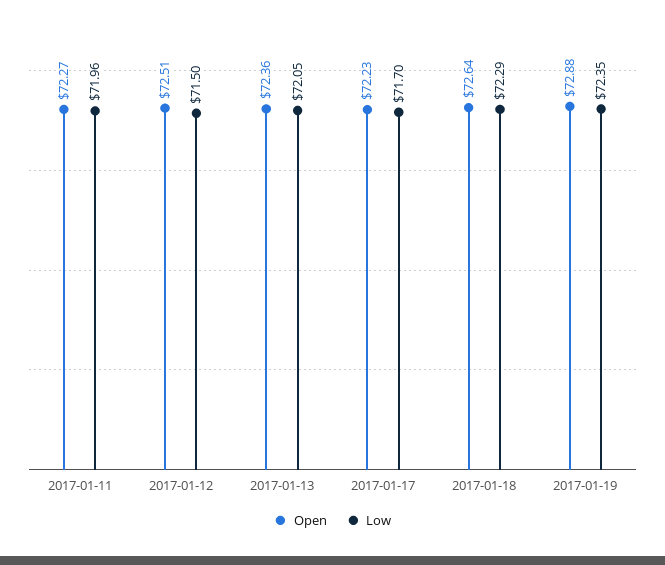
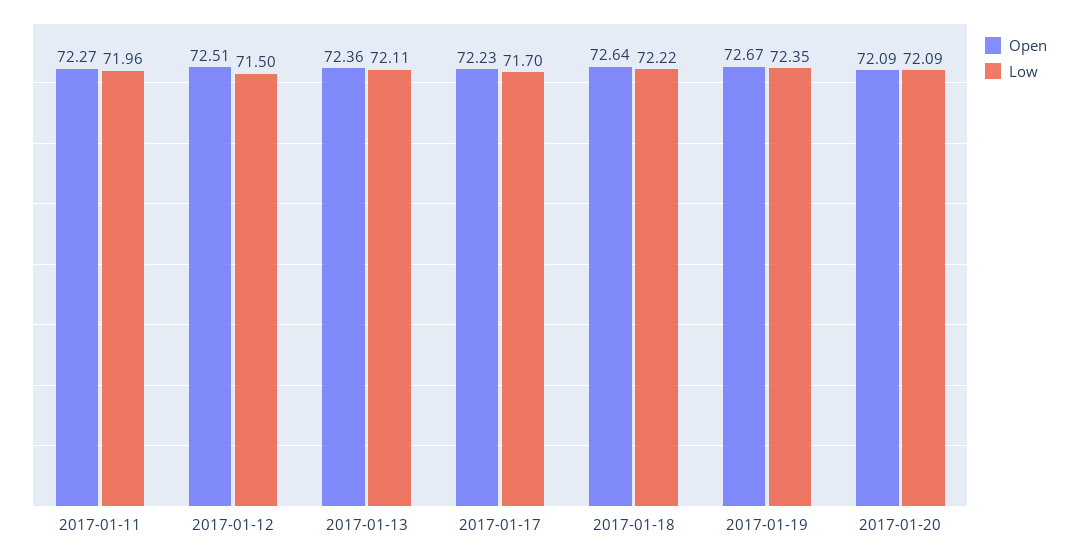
Low, 2017-01-13: 72.05 -> 72.11
Low, 2017-01-18: 72.29 -> 72.22
Open, 2017-01-19: 72.88 -> 72.67
Open, 2017-01-20: none -> 72.09
Low, 2017-01-20: none -> 72.09

